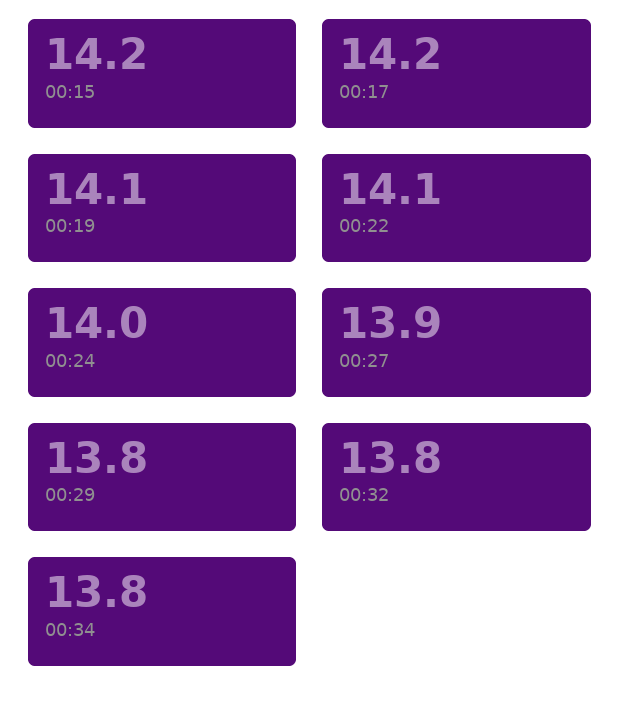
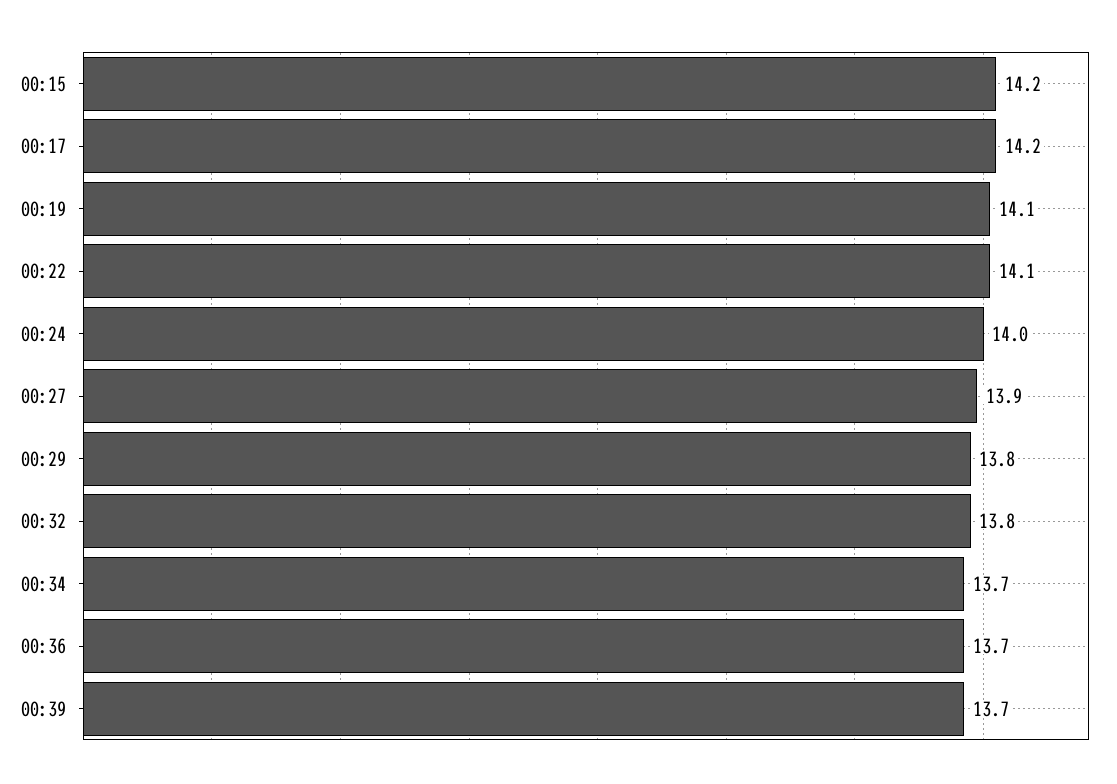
00:34: 13.8 -> 13.7
00:36: none -> 13.7
00:39: none -> 13.7

